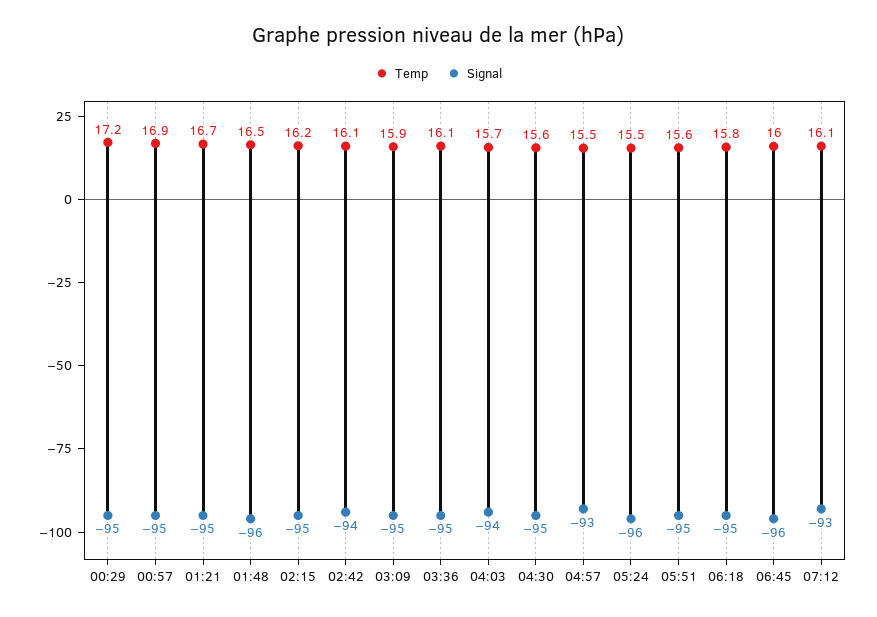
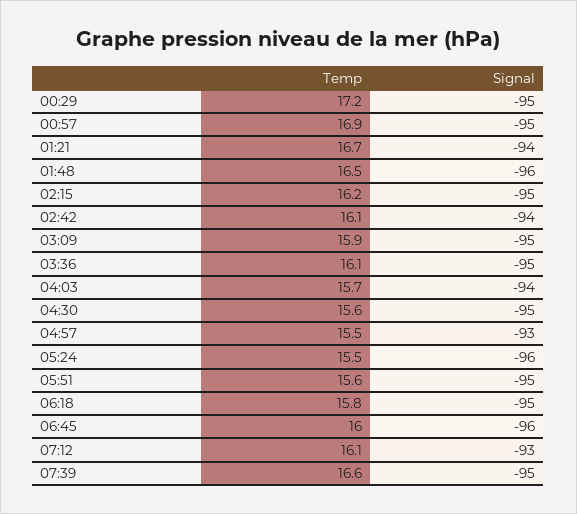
Signal, 01:21: -95 -> -94
Temp, 07:39: none -> 16.6
Signal, 07:39: none -> -95

